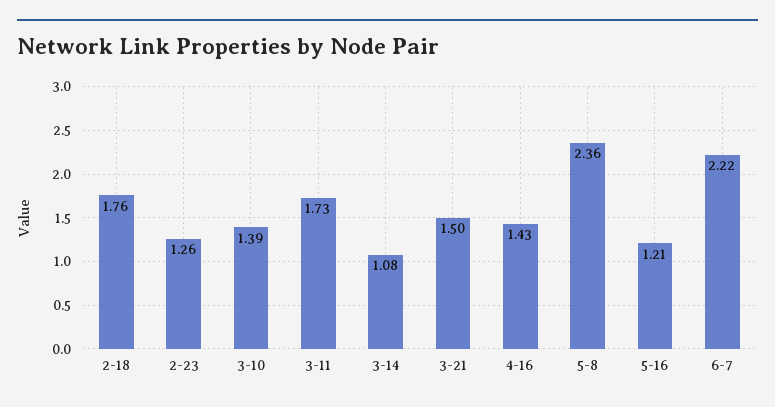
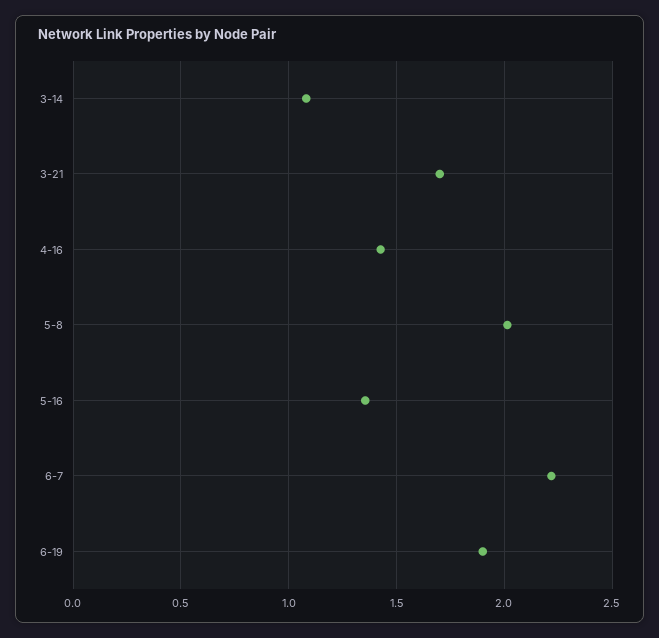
2-18: 1.76 -> none
2-23: 1.26 -> none
3-10: 1.39 -> none
3-11: 1.73 -> none
3-21: 1.5 -> 1.7
5-8: 2.36 -> 2
5-16: 1.21 -> 1.35
6-19: none -> 1.9

